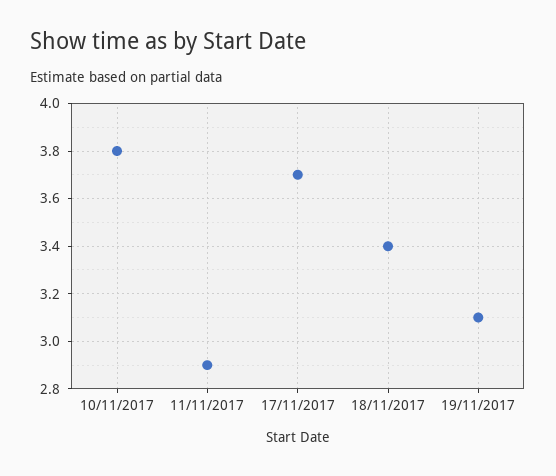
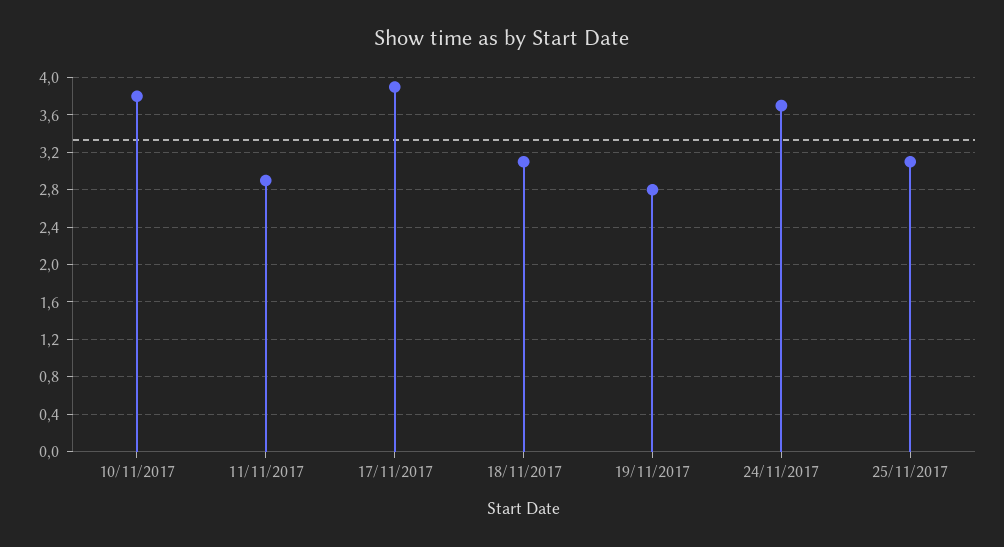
17/11/2017: 3.7 -> 3.9
18/11/2017: 3.4 -> 3.1
19/11/2017: 3.1 -> 2.8
24/11/2017: none -> 3.7
25/11/2017: none -> 3.1

